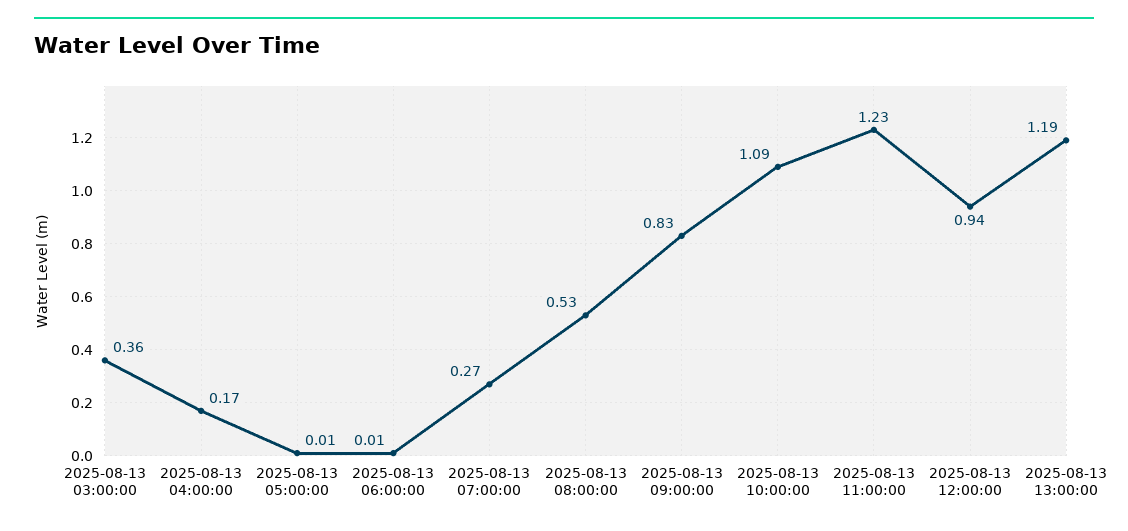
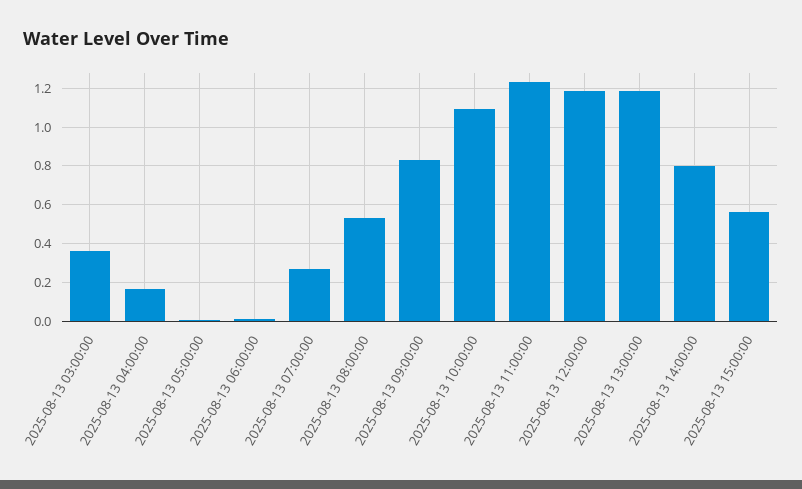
2025-08-13 12:00:00: 0.94 -> 1.2
2025-08-13 14:00:00: none -> 0.8
2025-08-13 15:00:00: none -> 0.55

